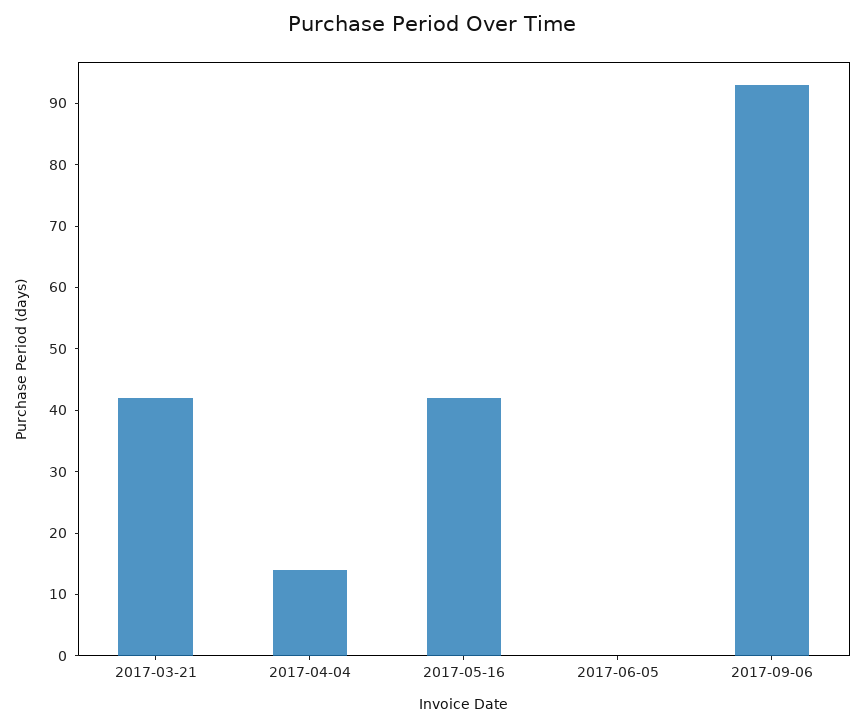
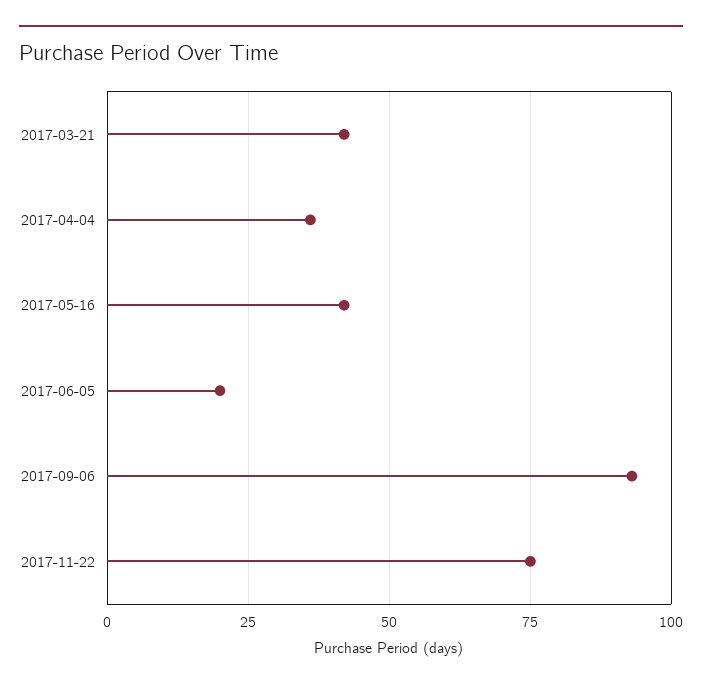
2017-04-04: 15 -> 35
2017-06-05: 0 -> 20
2017-11-22: none -> 75

